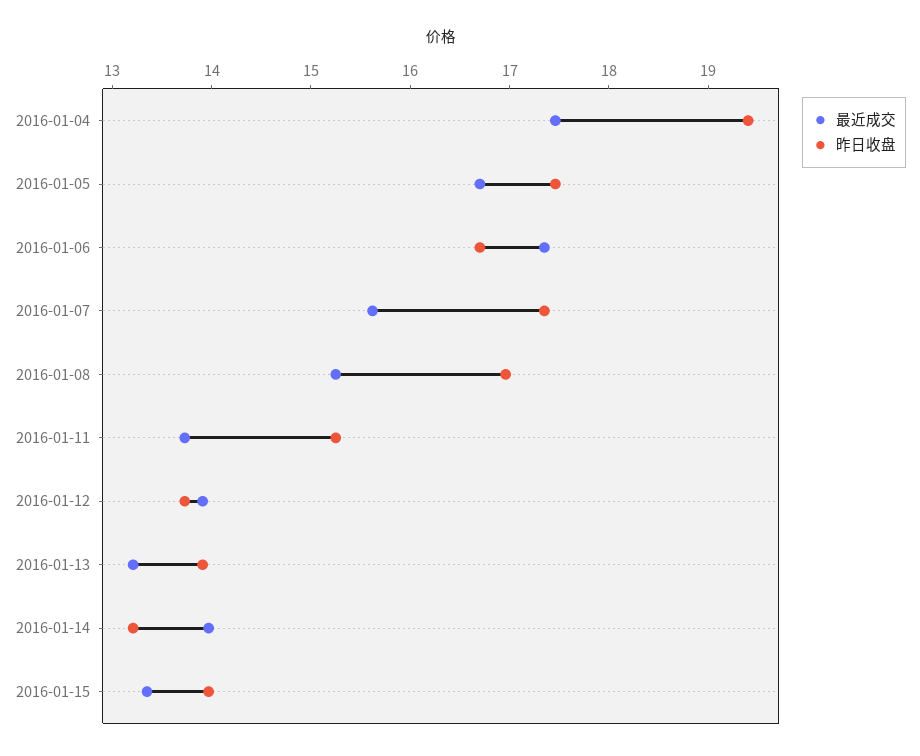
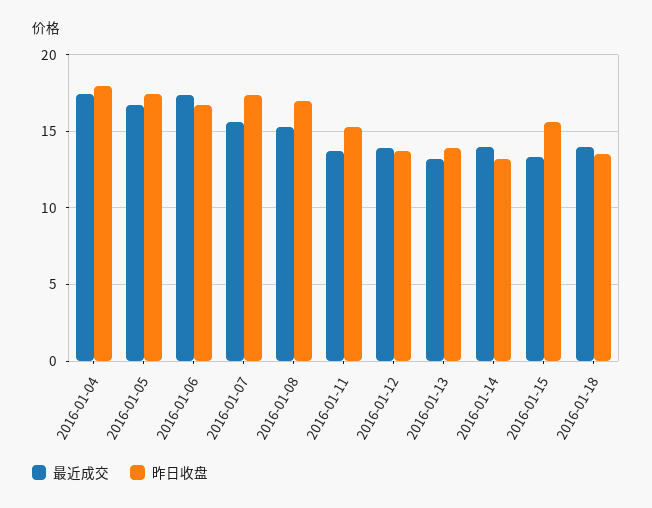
昨日收盘, 2016-01-04: 19.4 -> 18
昨日收盘, 2016-01-15: 14 -> 15.5
最近成交, 2016-01-18: none -> 14
昨日收盘, 2016-01-18: none -> 13.5

